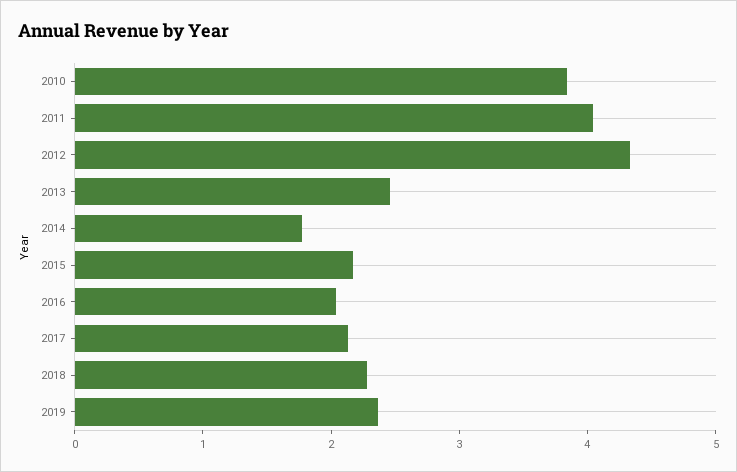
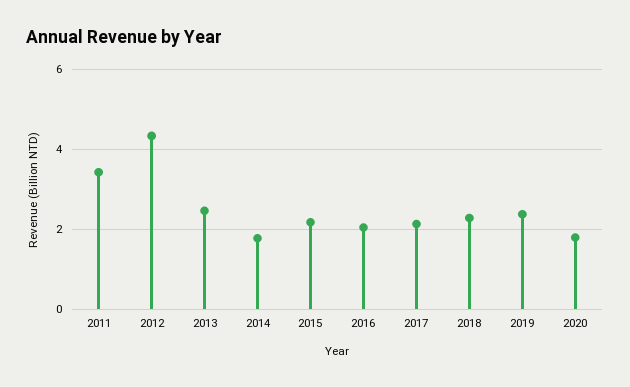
2010: 3.8 -> none
2011: 4 -> 3.4
2020: none -> 1.8

